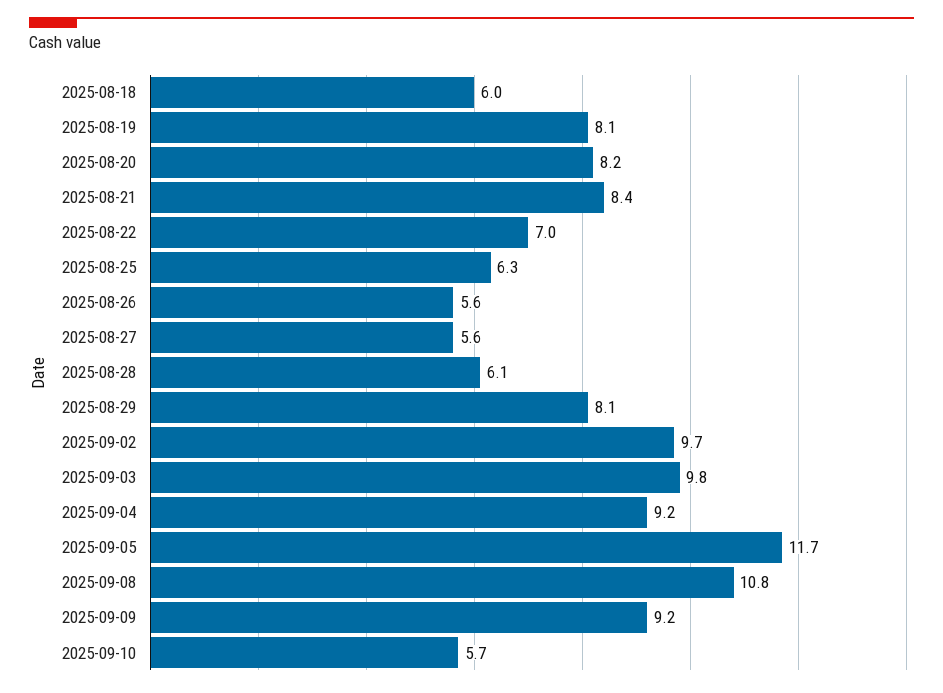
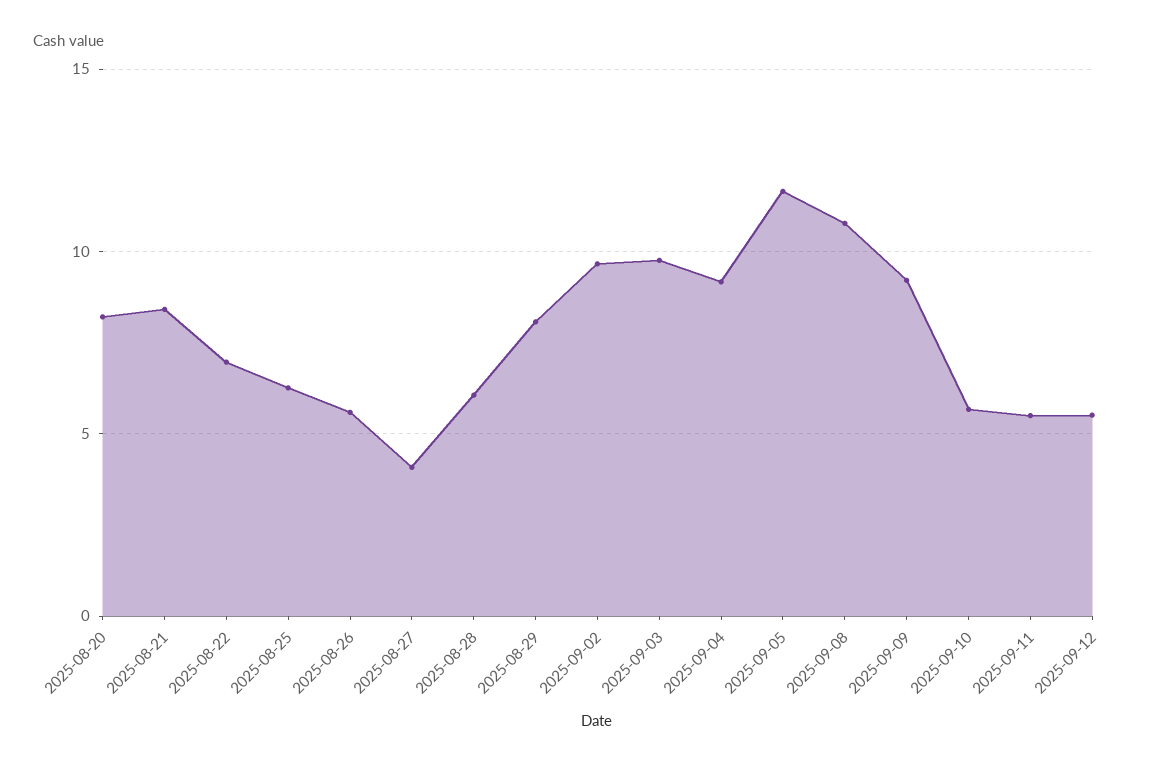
2025-08-18: 6 -> none
2025-08-19: 8.1 -> none
2025-08-27: 5.6 -> 4
2025-09-11: none -> 5.5
2025-09-12: none -> 5.5

